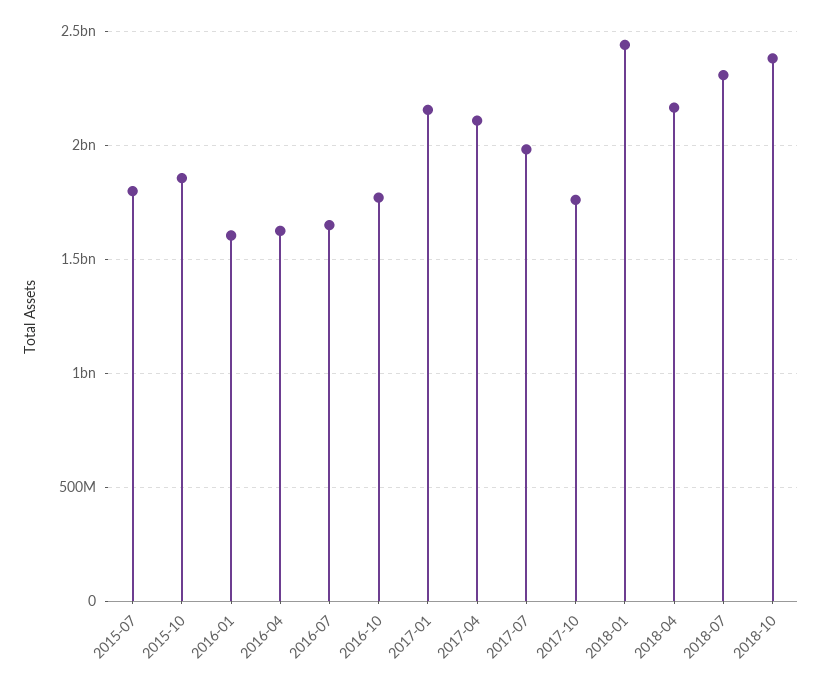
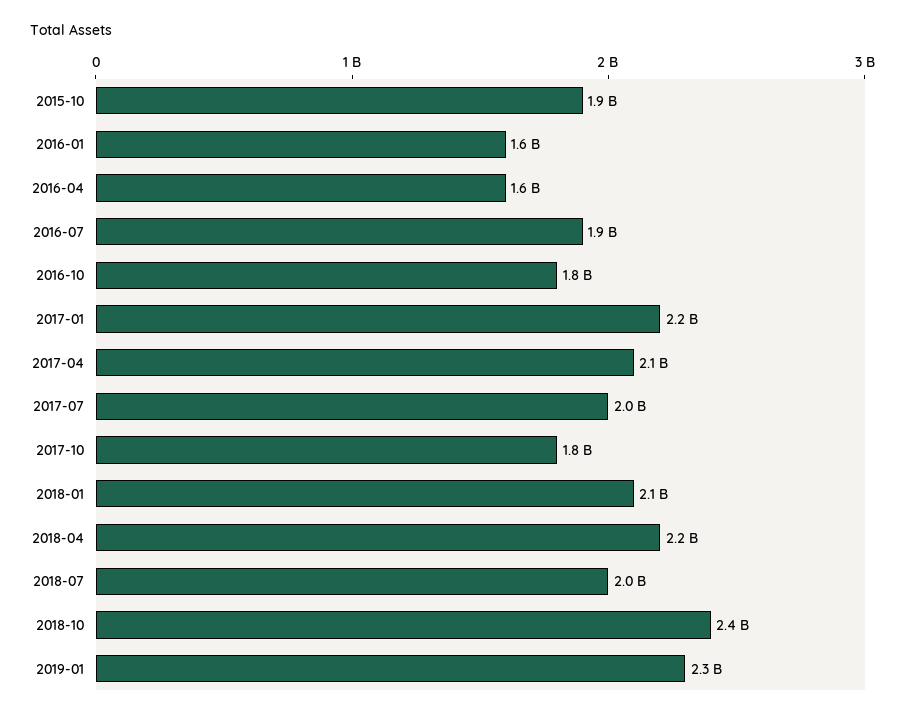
2015-07: 1800000000 -> none
2016-07: 1650000000 -> 1900000000
2018-01: 2450000000 -> 2100000000
2018-07: 2300000000 -> 2000000000
2019-01: none -> 2300000000

